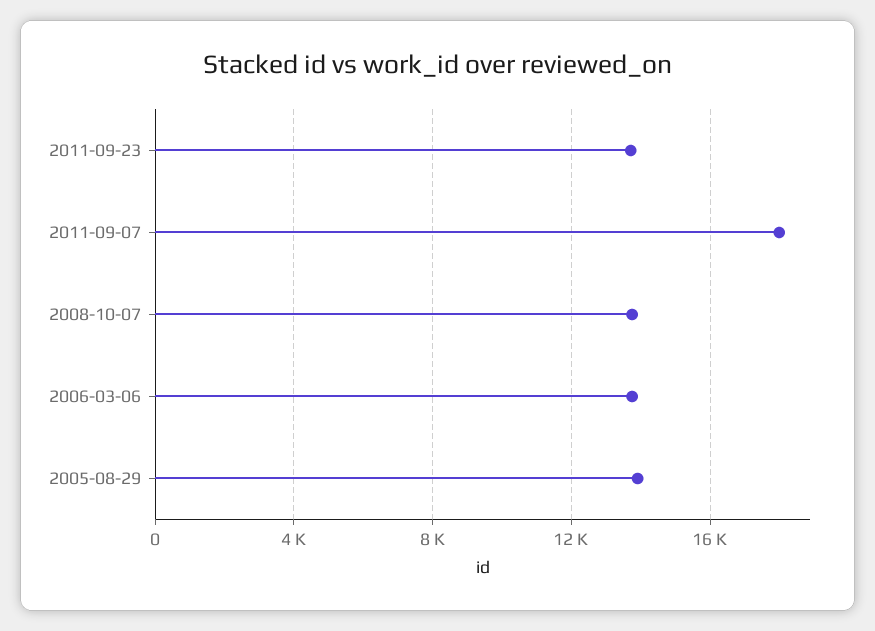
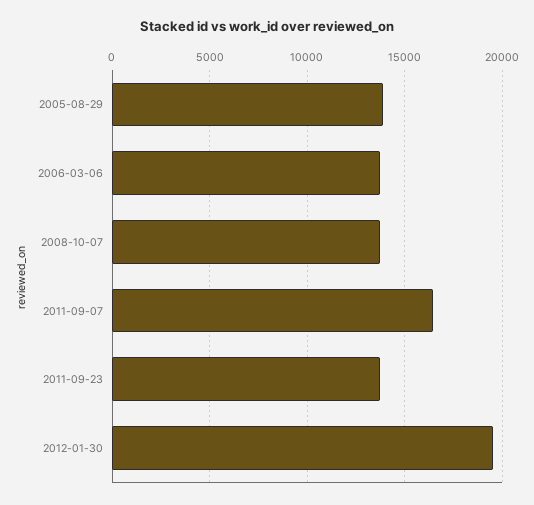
2011-09-07: 18000 -> 16500
2012-01-30: none -> 19500

